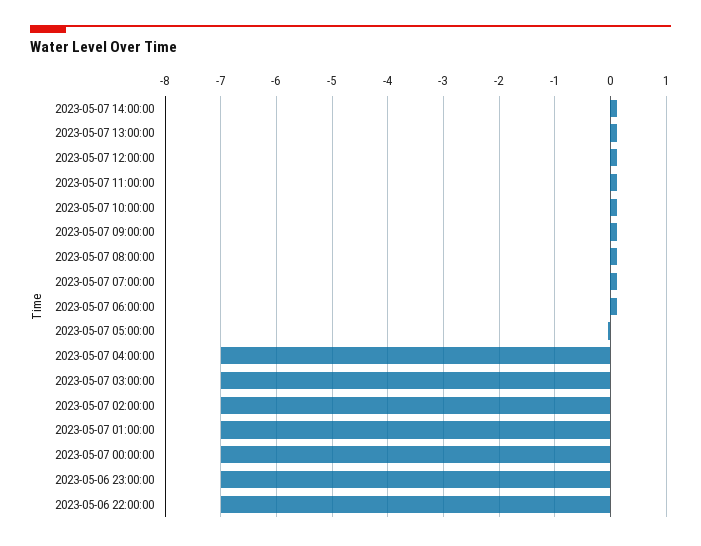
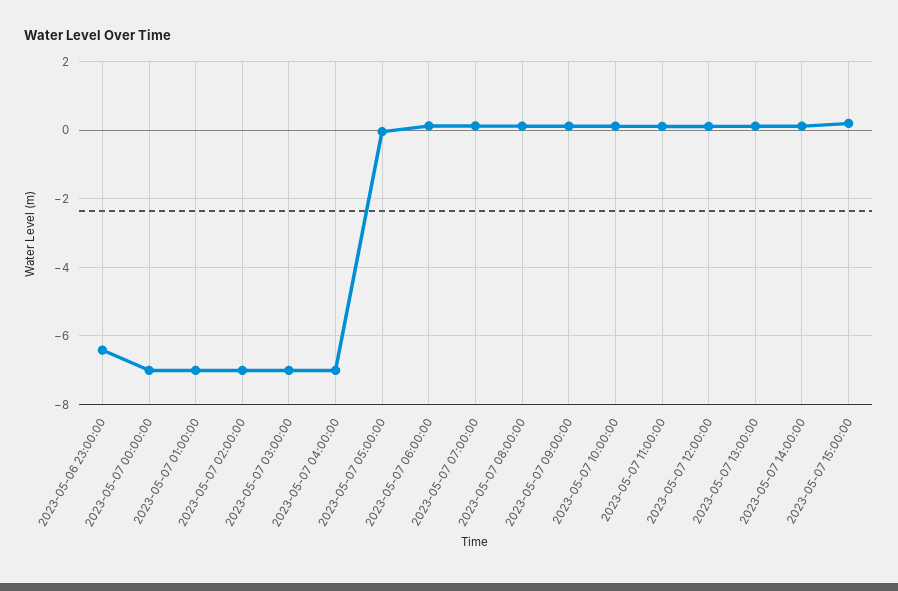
2023-05-06 23:00:00: -7 -> -6.4
2023-05-06 22:00:00: -7 -> none
2023-05-07 15:00:00: none -> 0.2

